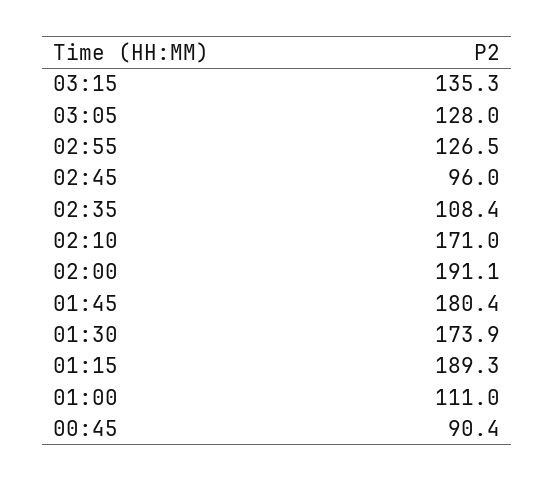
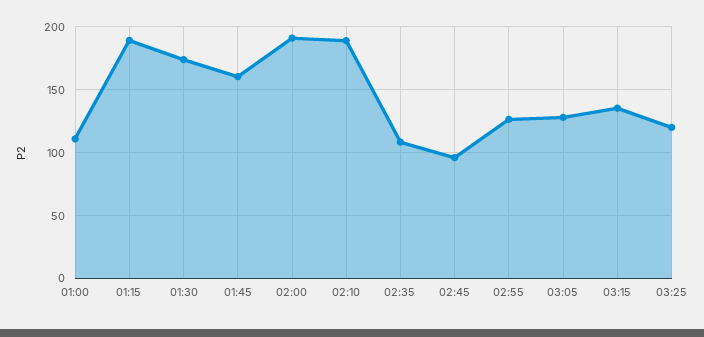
02:10: 171 -> 190
01:45: 180.4 -> 160
00:45: 90.4 -> none
03:25: none -> 120

